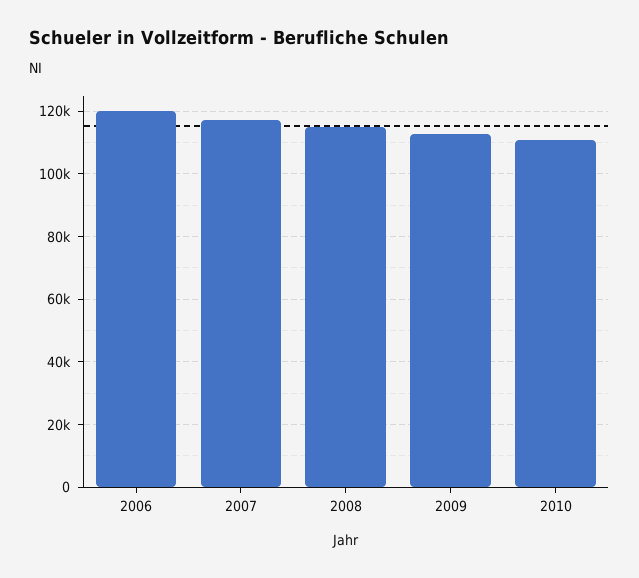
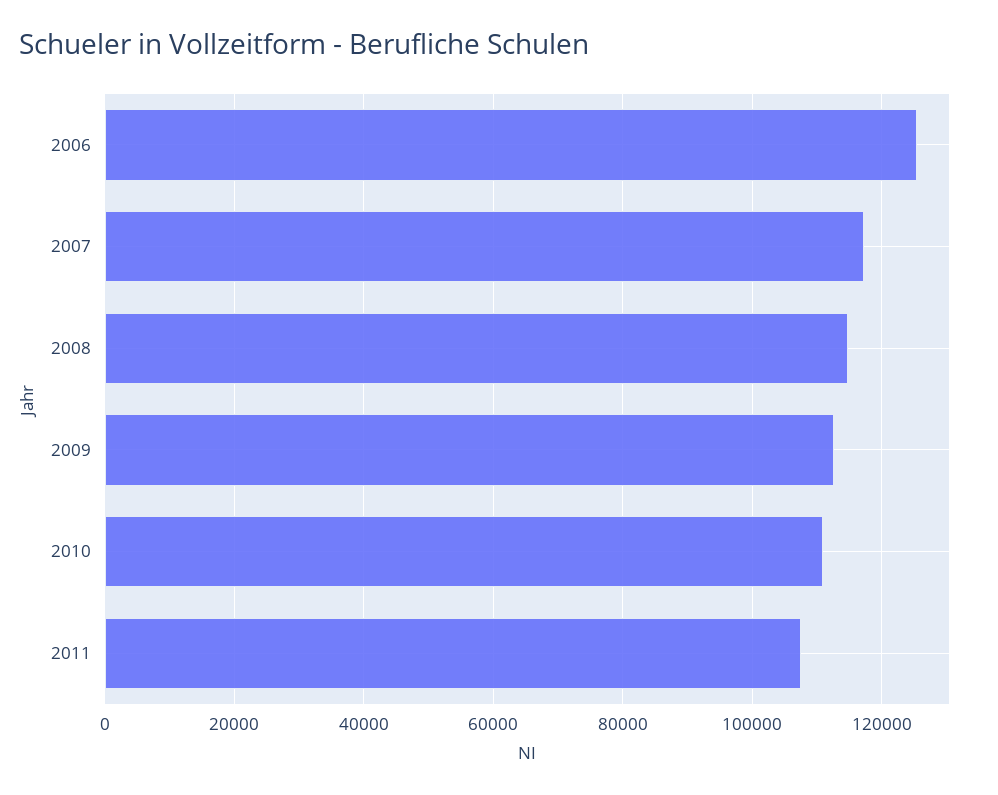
2006: 120000 -> 126000
2011: none -> 108000

